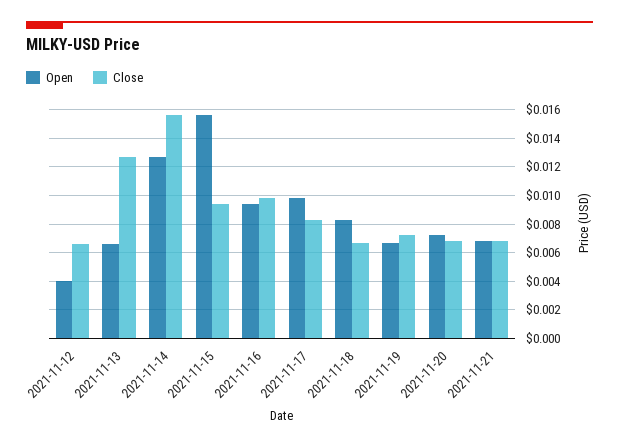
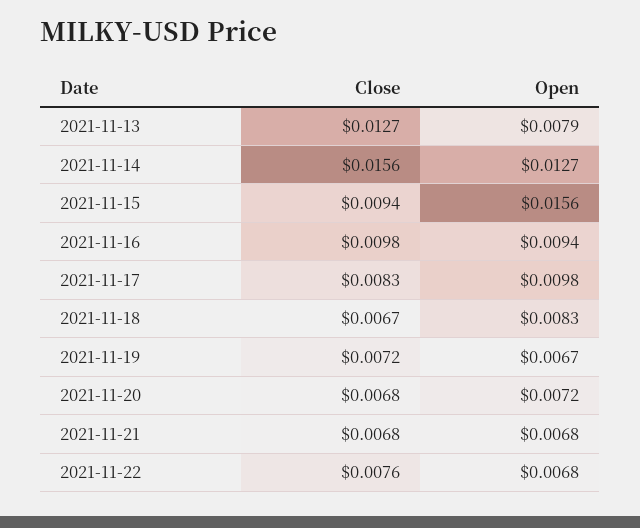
Open, 2021-11-12: 0.004 -> none
Close, 2021-11-12: 0.0065 -> none
Open, 2021-11-13: 0.0065 -> 0.0079
Close, 2021-11-22: none -> 0.0076
Open, 2021-11-22: none -> 0.0068

